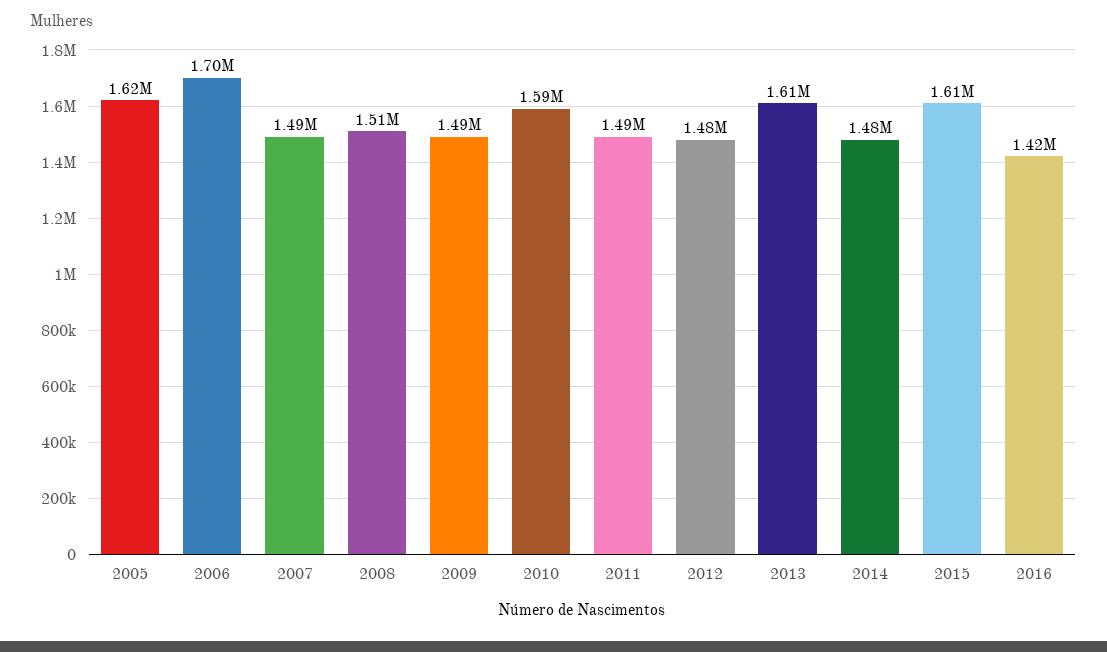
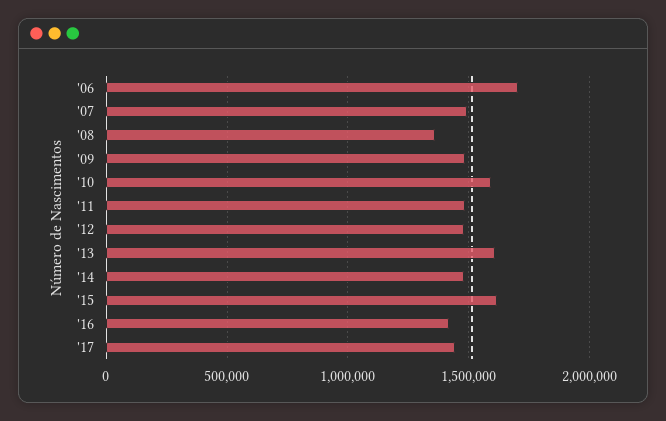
2005: 1620000 -> none
2008: 1510000 -> 1350000
'17: none -> 1450000

